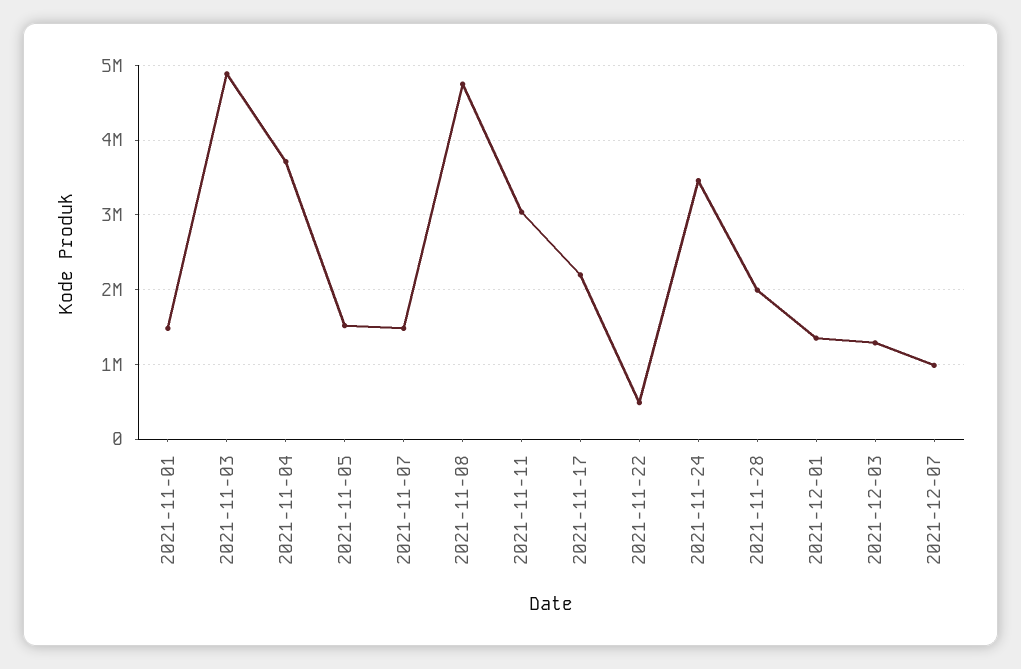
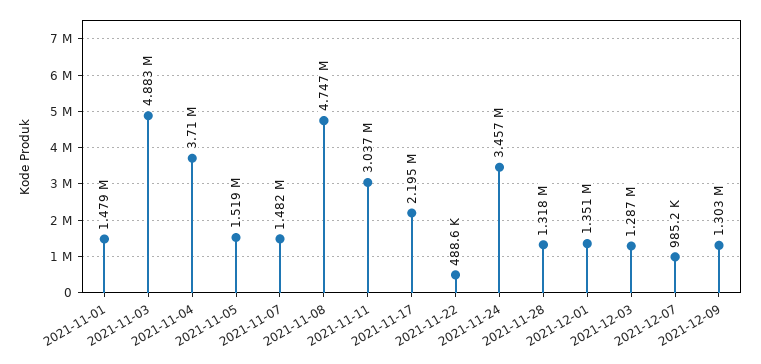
2021-11-28: 2000000 -> 1318000
2021-12-09: none -> 1303000

